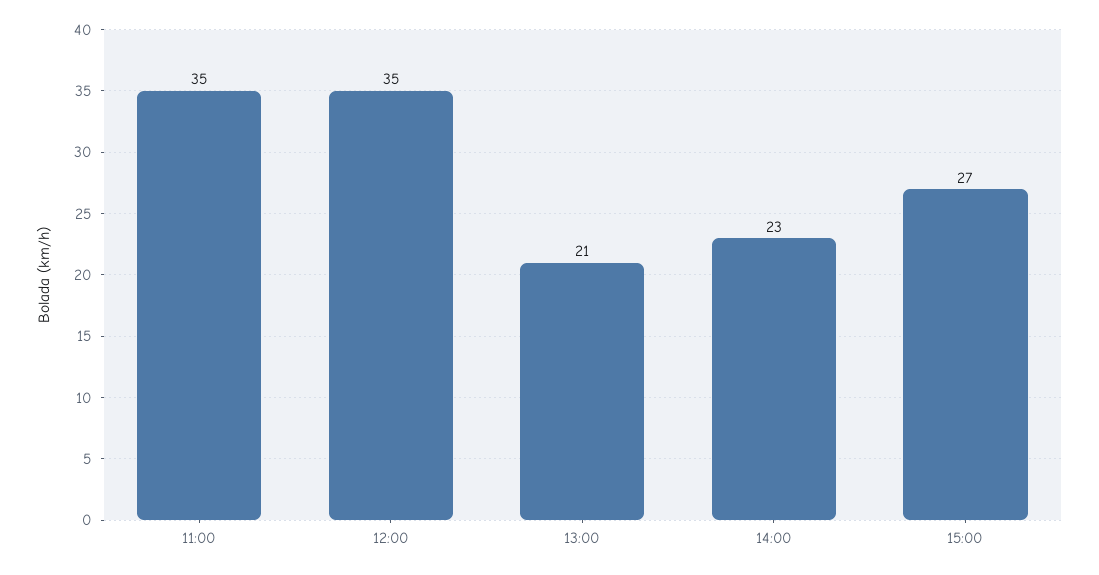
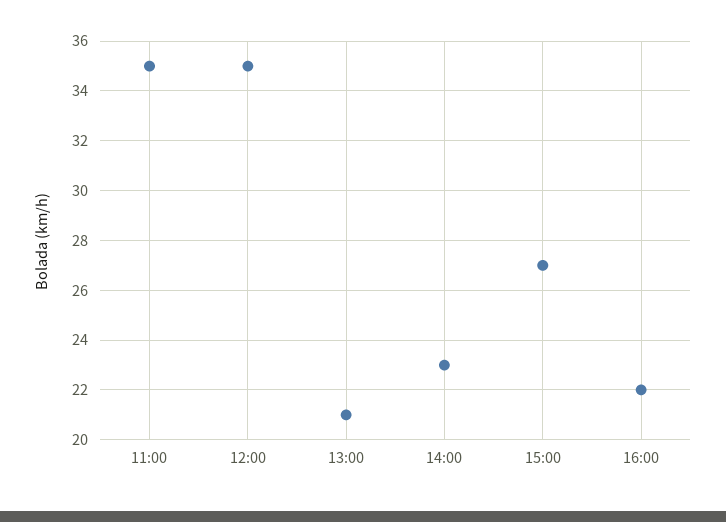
16:00: none -> 22

